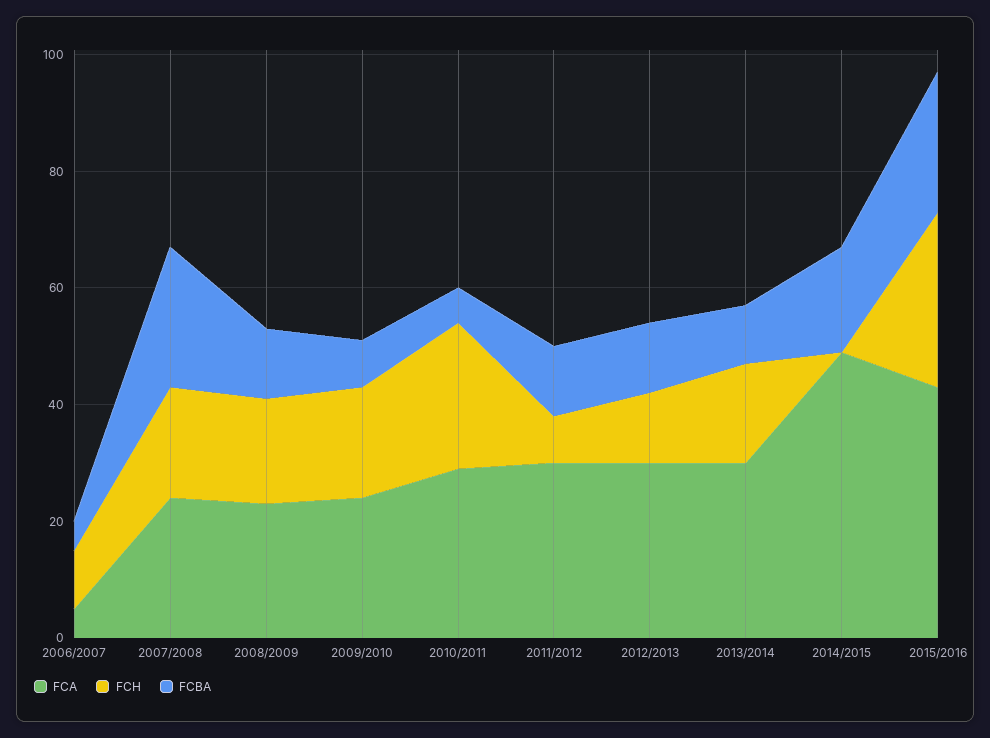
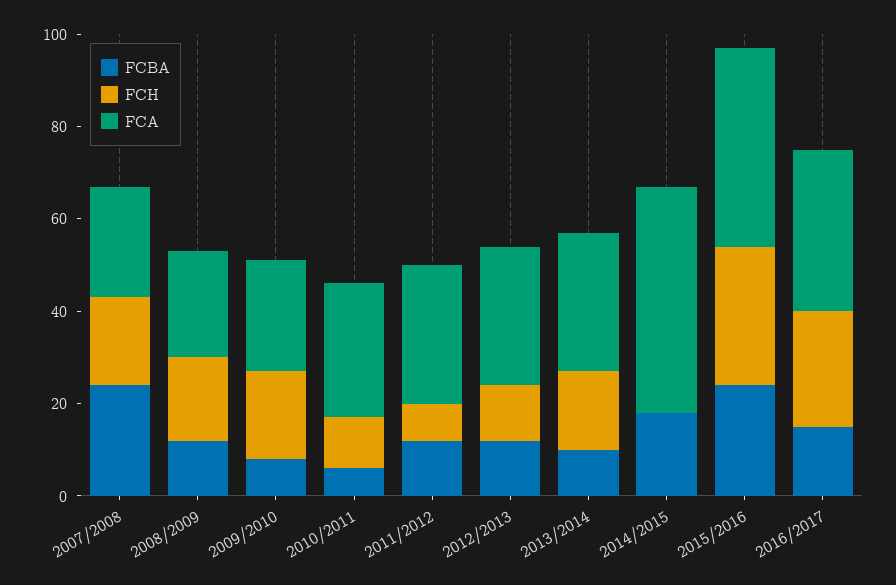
FCA, 2006/2007: 5 -> none
FCH, 2006/2007: 10 -> none
FCBA, 2006/2007: 5 -> none
FCH, 2010/2011: 25 -> 10
FCBA, 2016/2017: none -> 15
FCH, 2016/2017: none -> 25
FCA, 2016/2017: none -> 35

